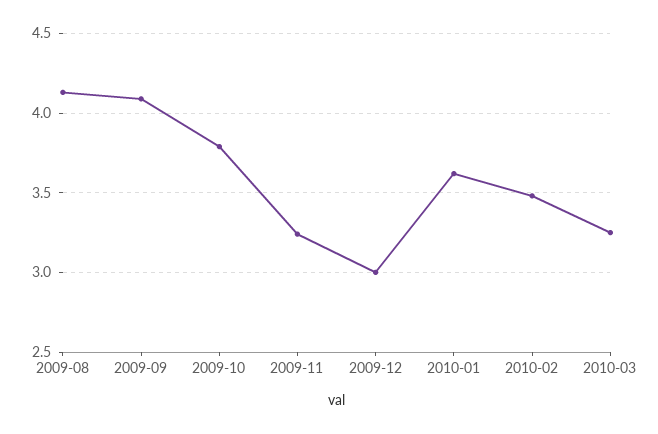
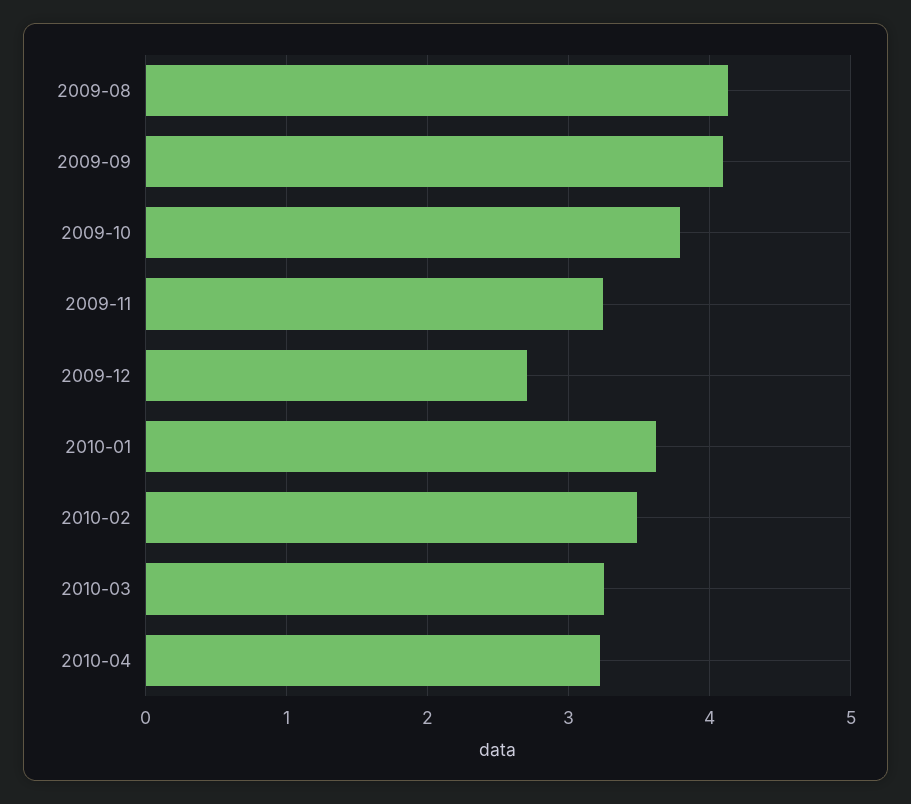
2009-12: 3 -> 2.7
2010-04: none -> 3.2

